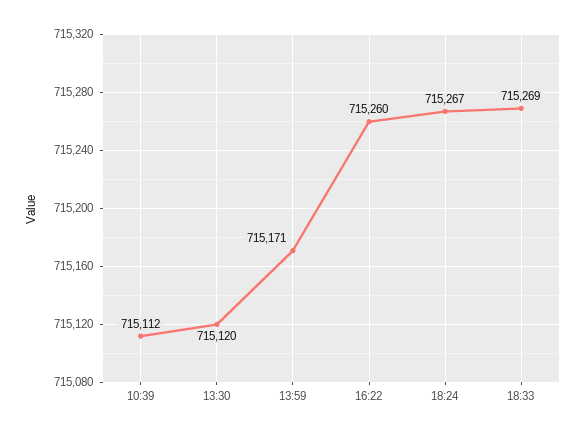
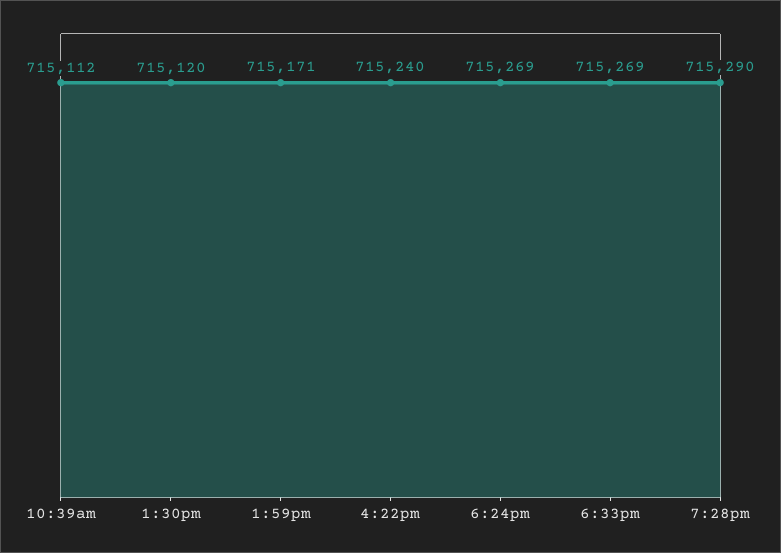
16:22: 715260 -> 715240
18:24: 715267 -> 715269
7:28pm: none -> 715290

